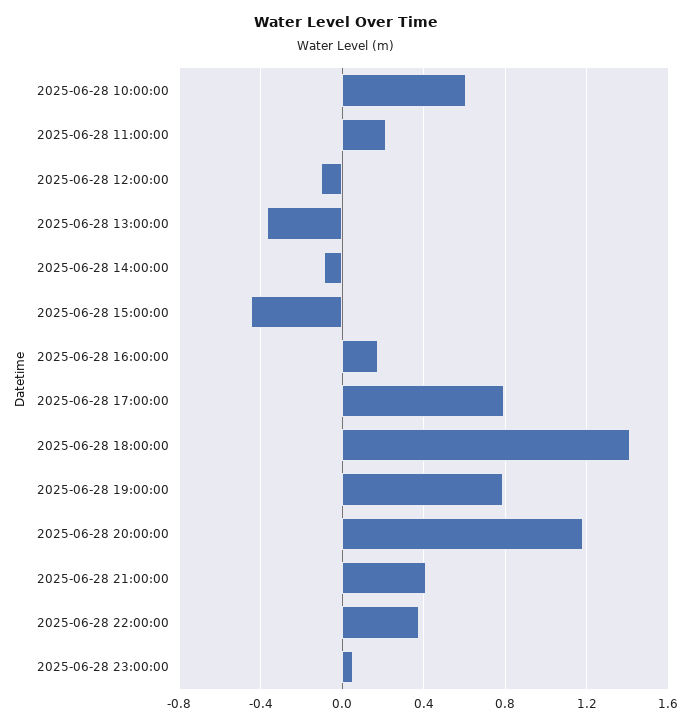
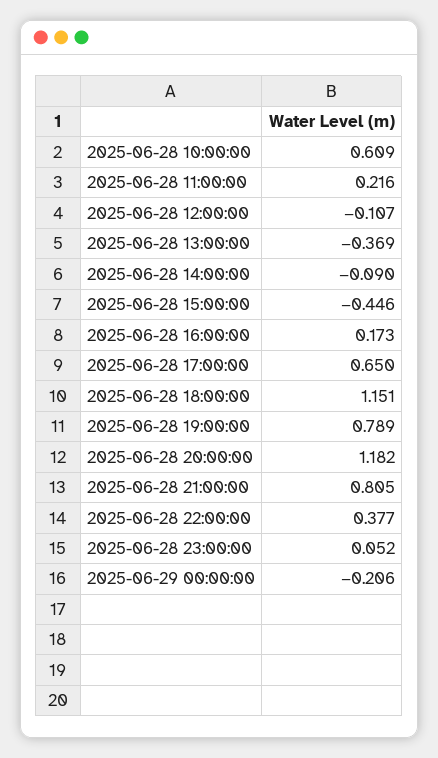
2025-06-28 17:00:00: 0.8 -> 0.65
2025-06-28 18:00:00: 1.4 -> 1.151
2025-06-28 21:00:00: 0.4 -> 0.805
2025-06-29 00:00:00: none -> -0.206

